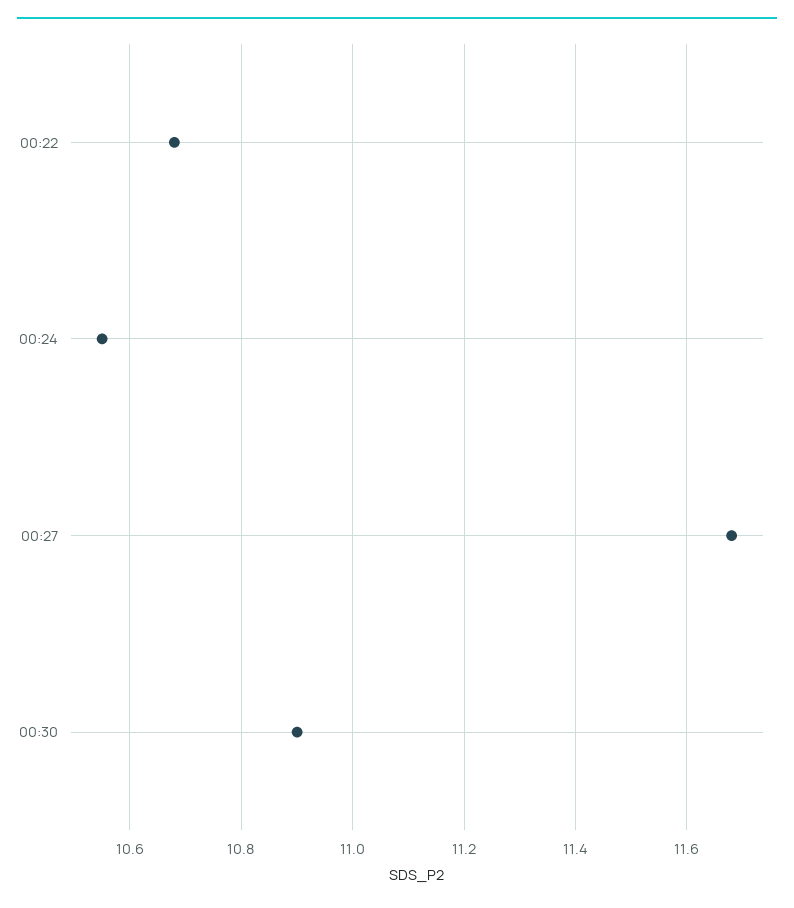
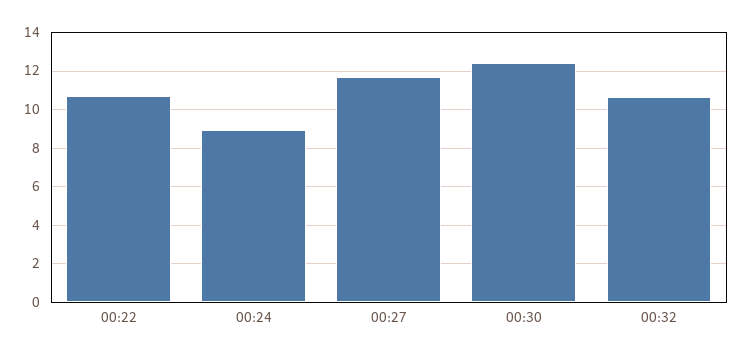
00:24: 10.55 -> 9
00:30: 10.9 -> 12.5
00:32: none -> 10.5

